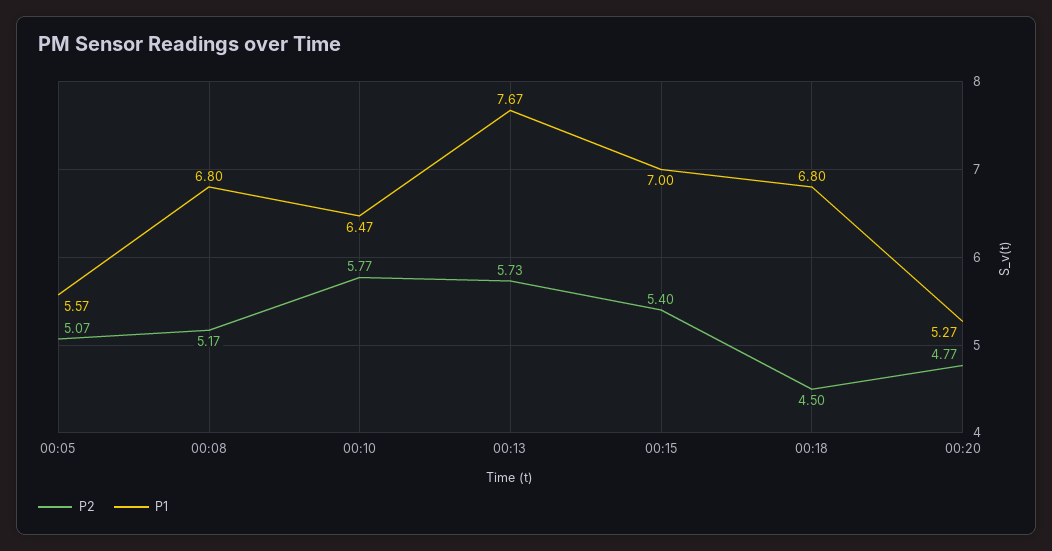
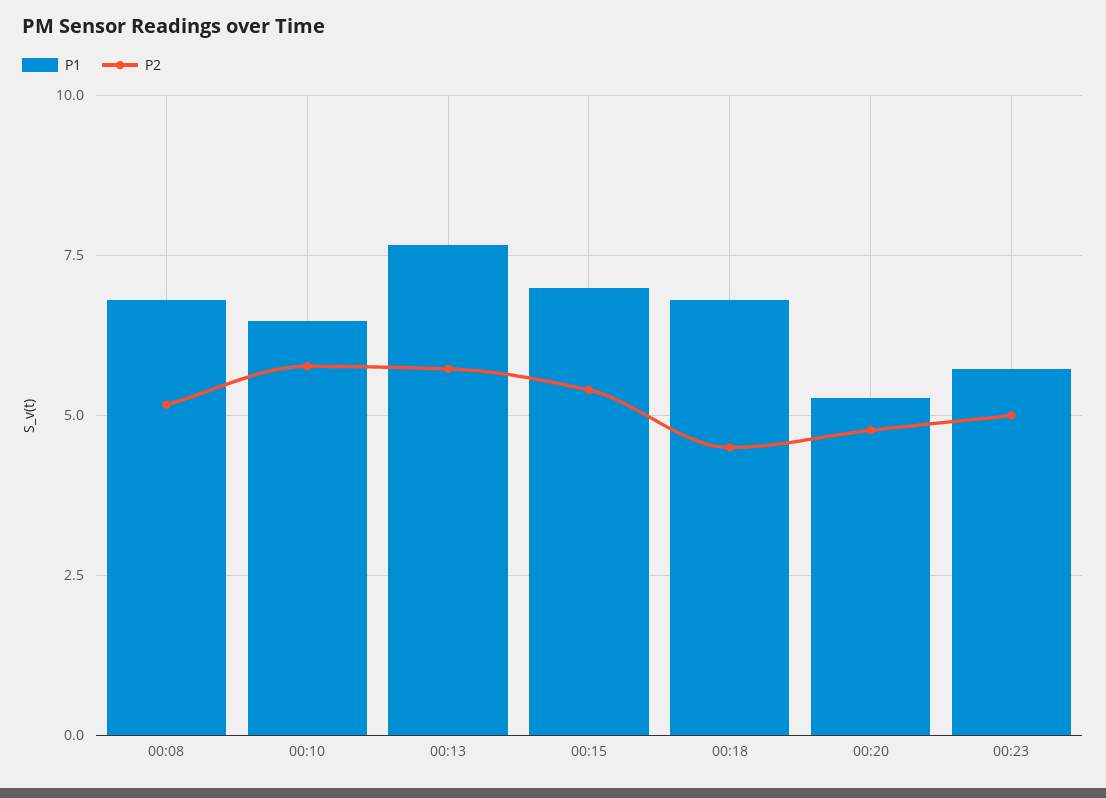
P2, 00:05: 5.07 -> none
P1, 00:05: 5.57 -> none
P1, 00:23: none -> 5.75
P2, 00:23: none -> 5

